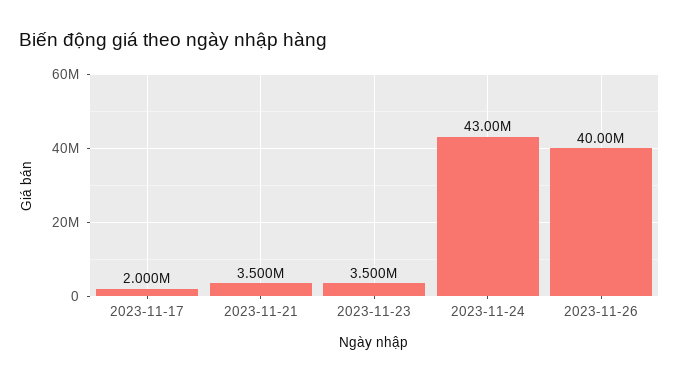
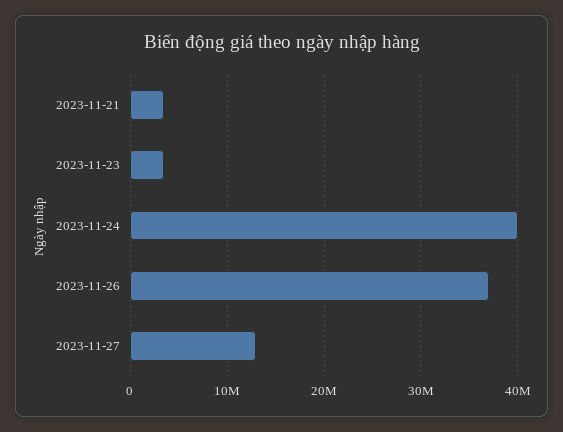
2023-11-17: 2000000 -> none
2023-11-24: 43000000 -> 40000000
2023-11-26: 40000000 -> 37000000
2023-11-27: none -> 13000000

